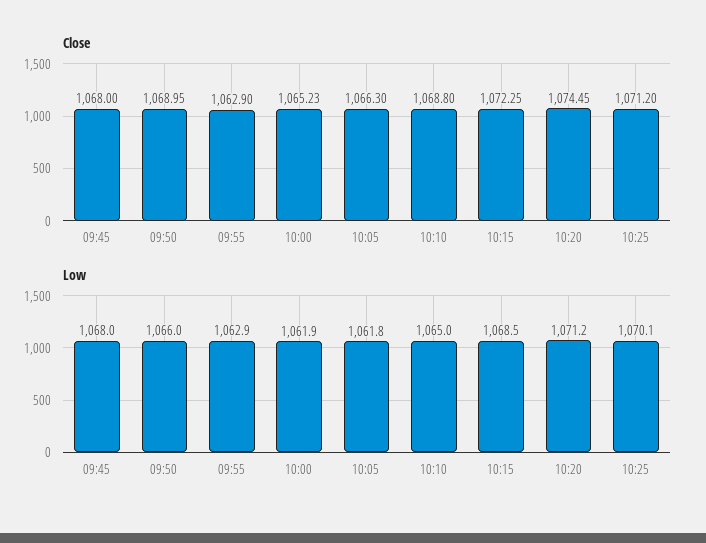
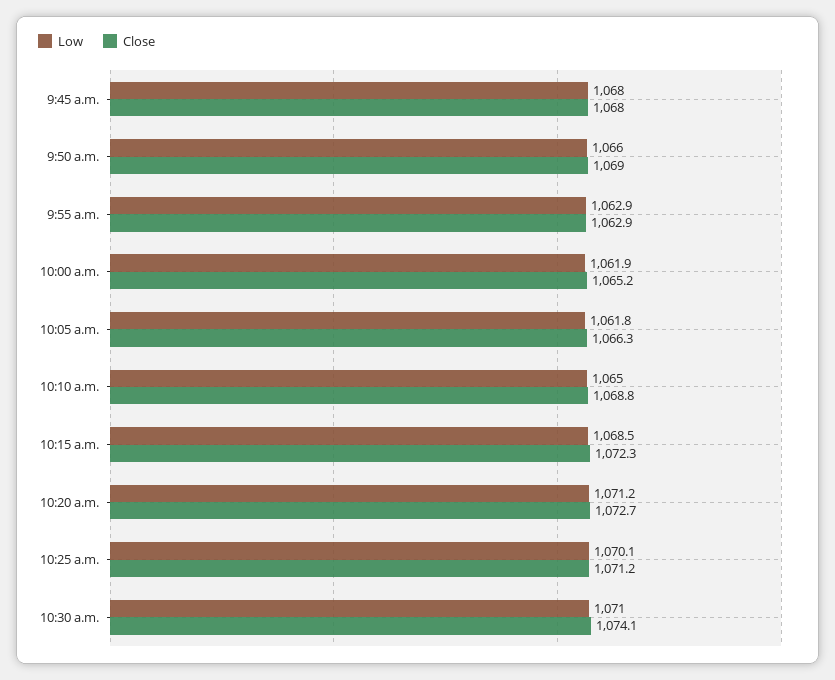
Close, 10:20: 1074.45 -> 1072.7
Low, 10:30 a.m.: none -> 1071
Close, 10:30 a.m.: none -> 1074.1

